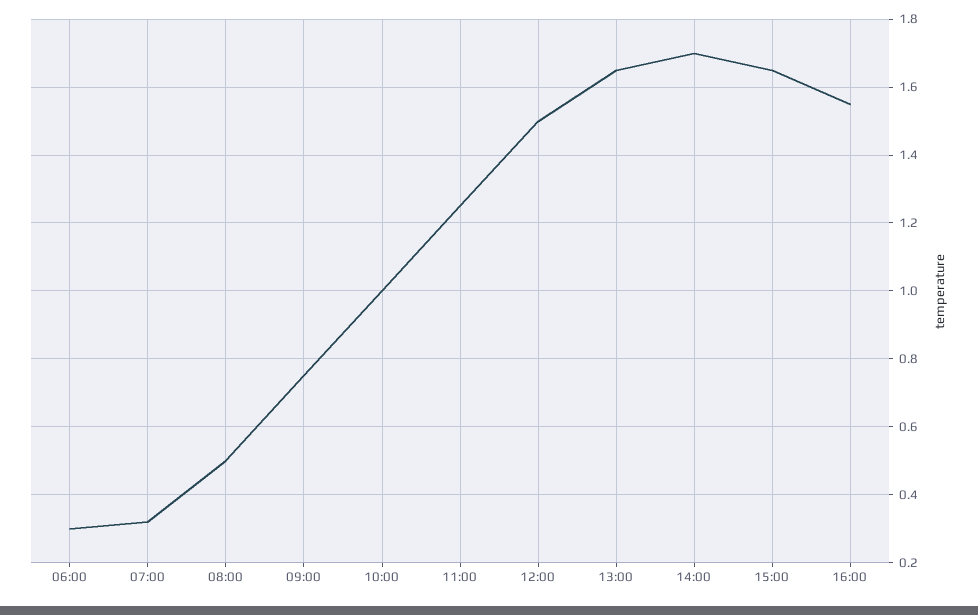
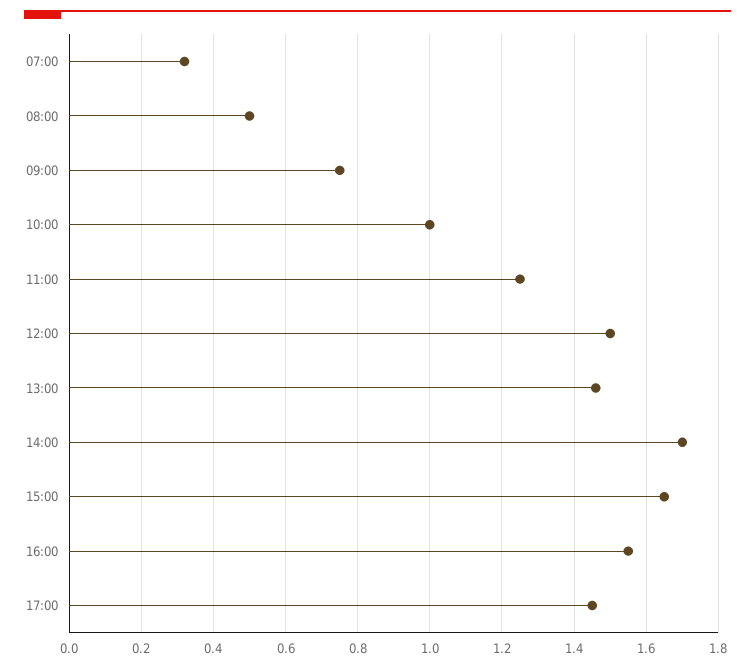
06:00: 0.3 -> none
13:00: 1.65 -> 1.45
17:00: none -> 1.45

